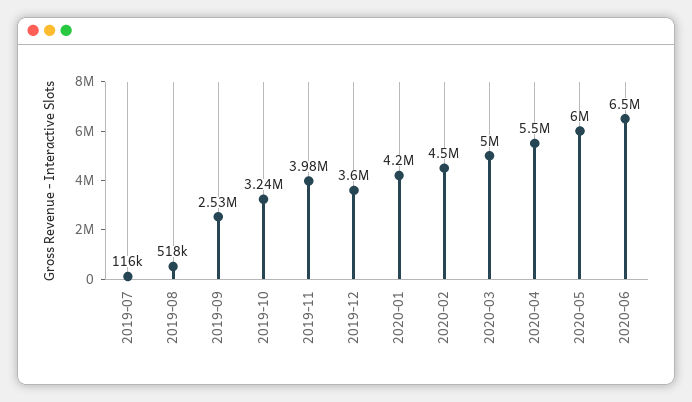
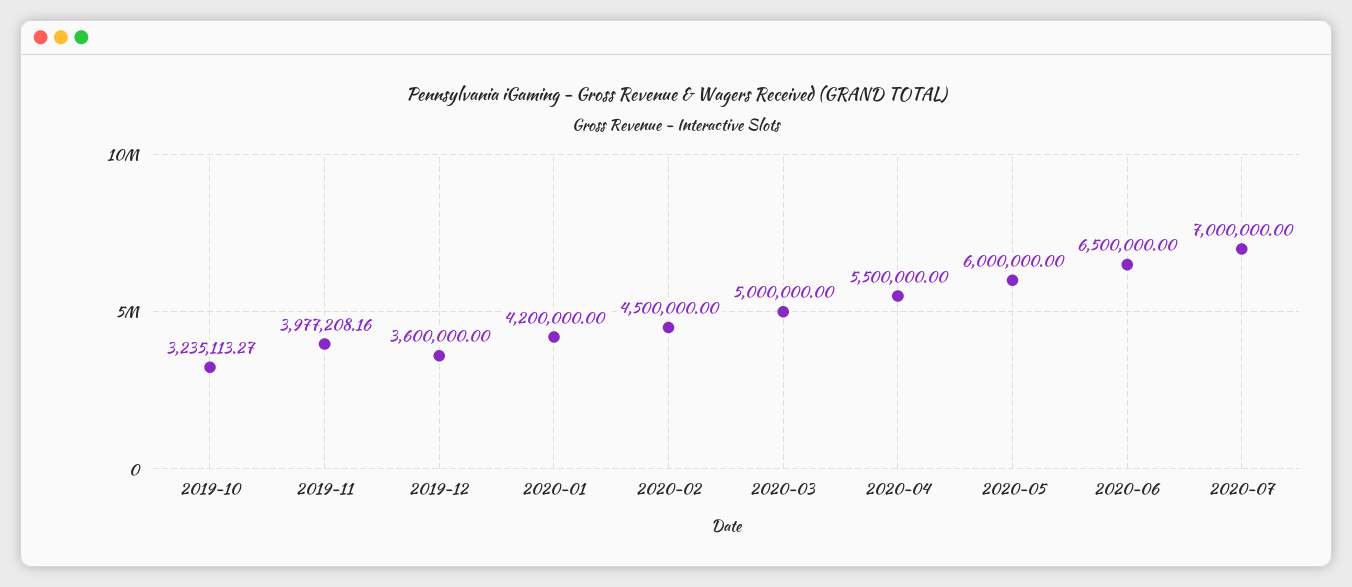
2019-07: 116000 -> none
2019-08: 518000 -> none
2019-09: 2530000 -> none
2020-07: none -> 7000000

